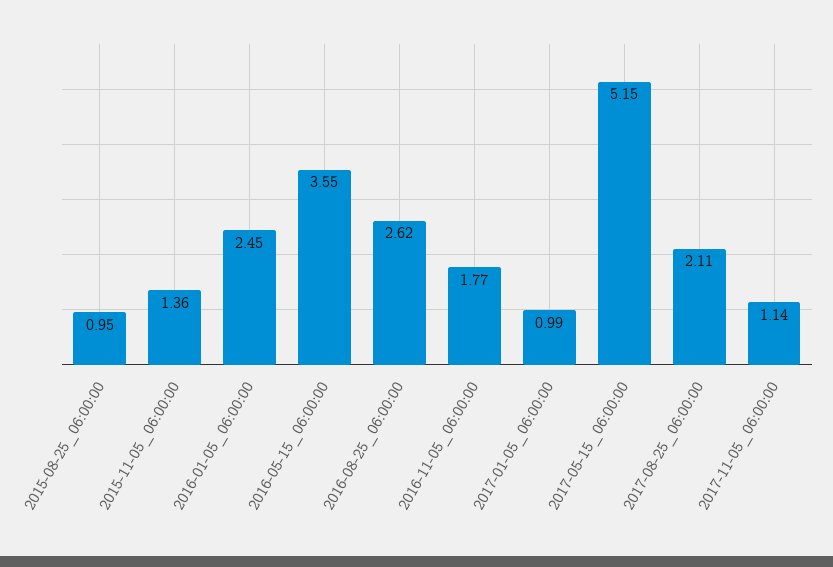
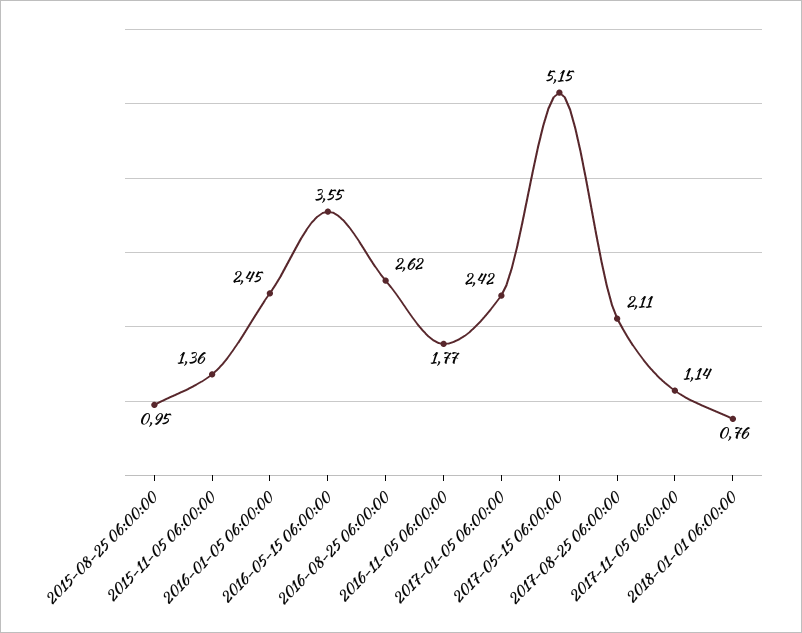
2017-01-05_06:00:00: 0.99 -> 2.42
2018-01-01 06:00:00: none -> 0.76

